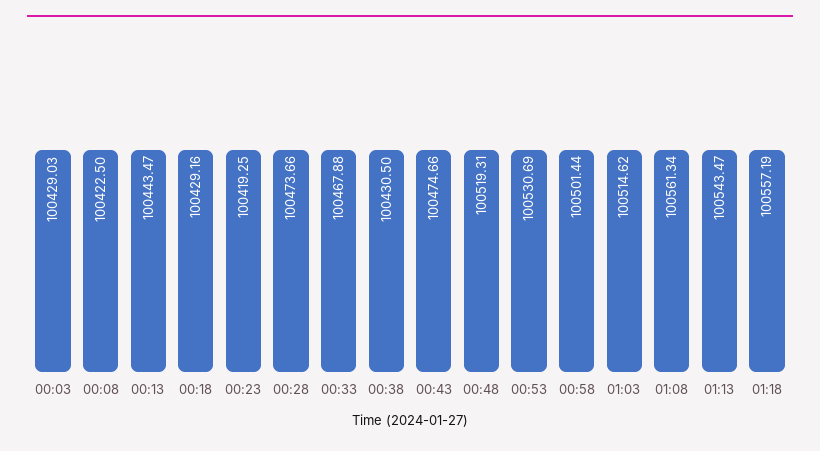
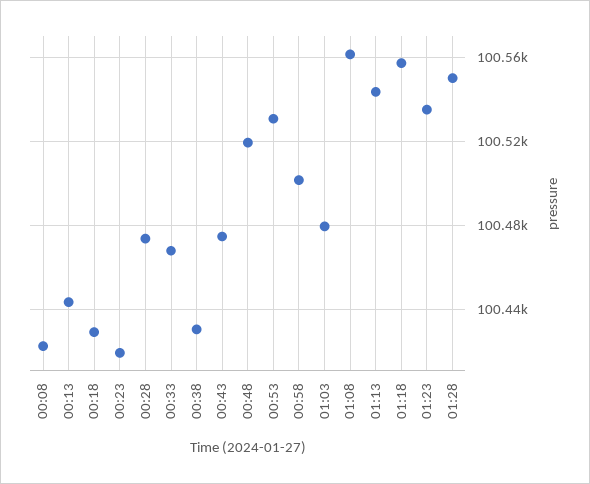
00:03: 100429.03 -> none
01:03: 100514.62 -> 100480
01:23: none -> 100535
01:28: none -> 100550

